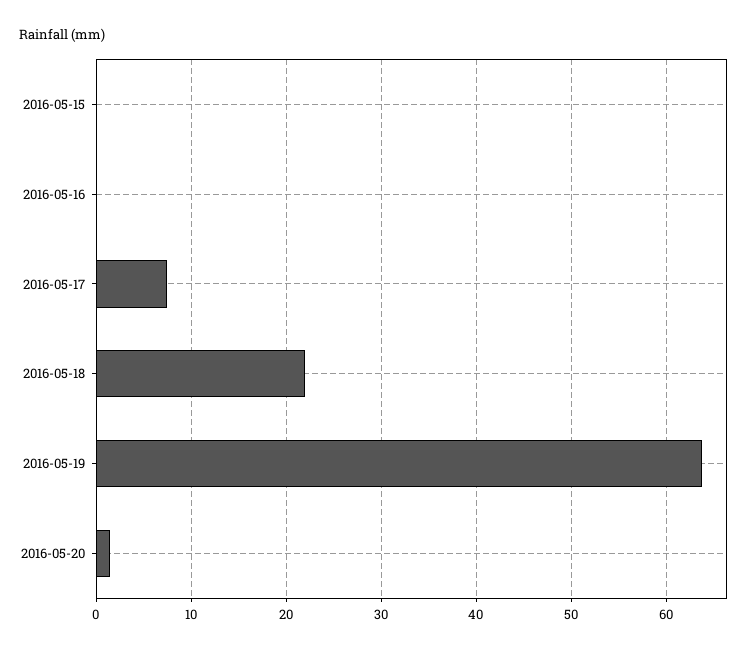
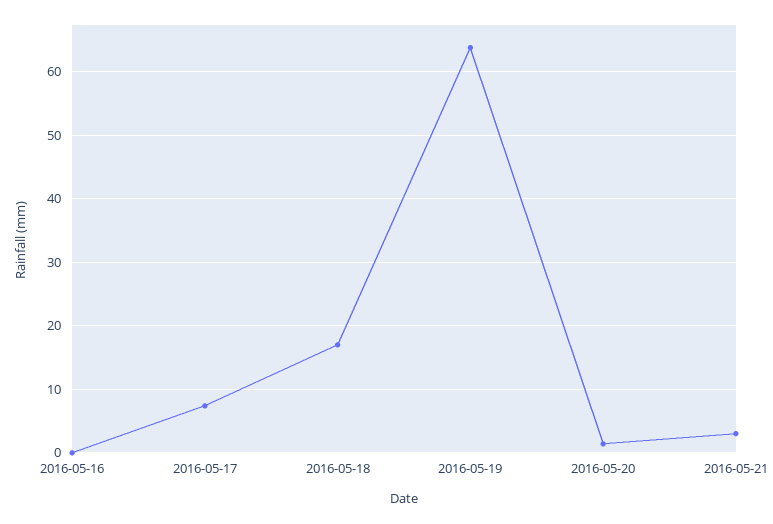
2016-05-15: 0 -> none
2016-05-18: 22 -> 17
2016-05-21: none -> 3

